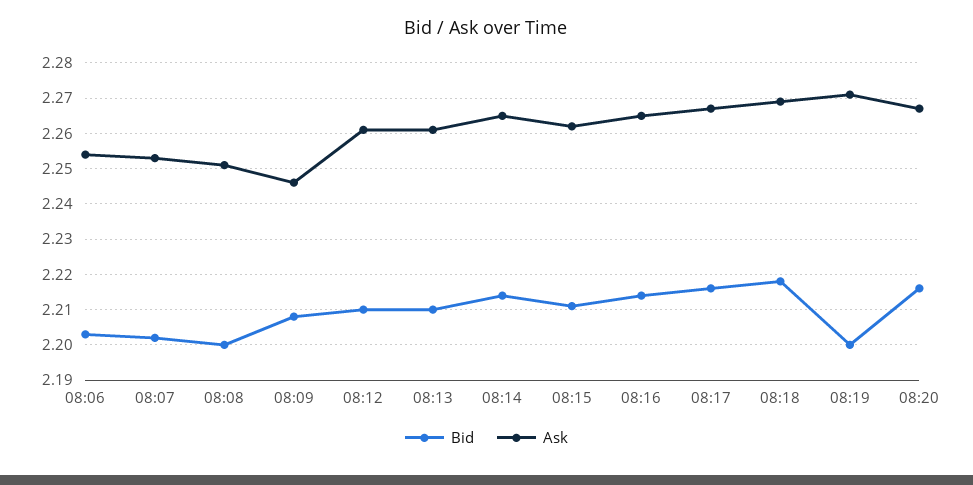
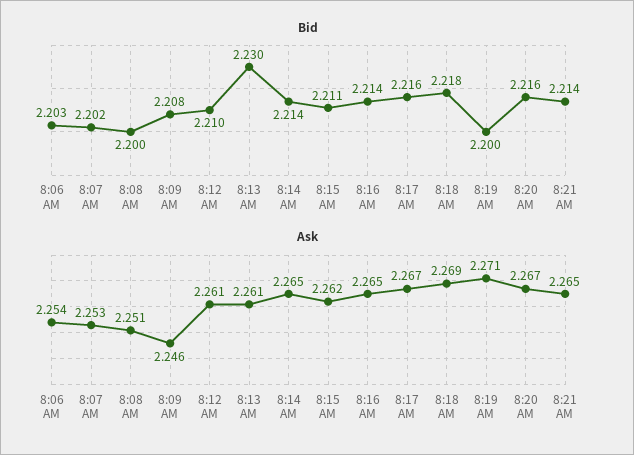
Bid, 08:13: 2.21 -> 2.23
Bid, 8:21 AM: none -> 2.214
Ask, 8:21 AM: none -> 2.265

